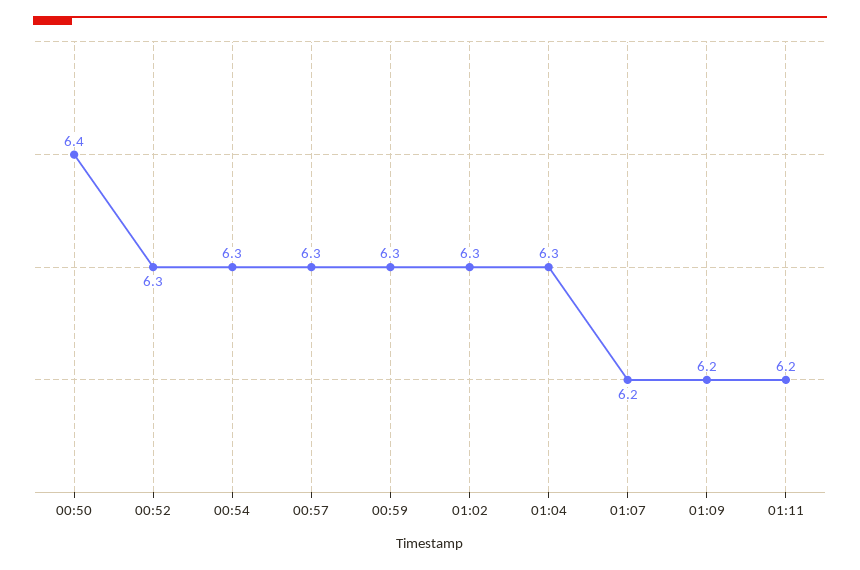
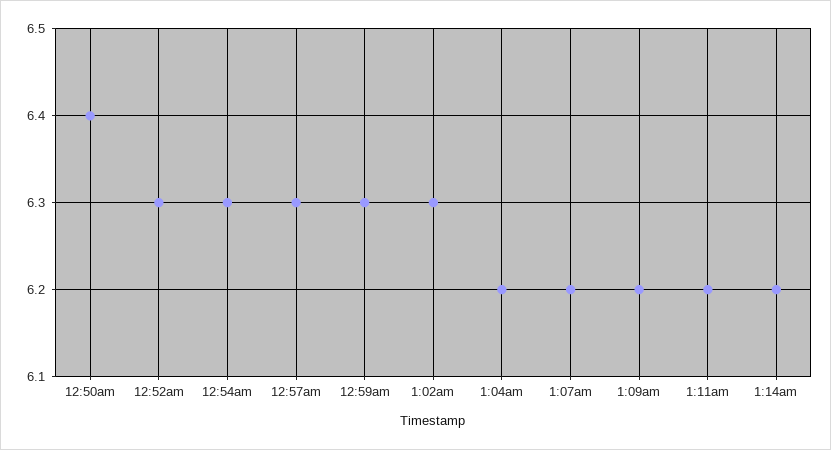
01:04: 6.3 -> 6.2
1:14am: none -> 6.2

